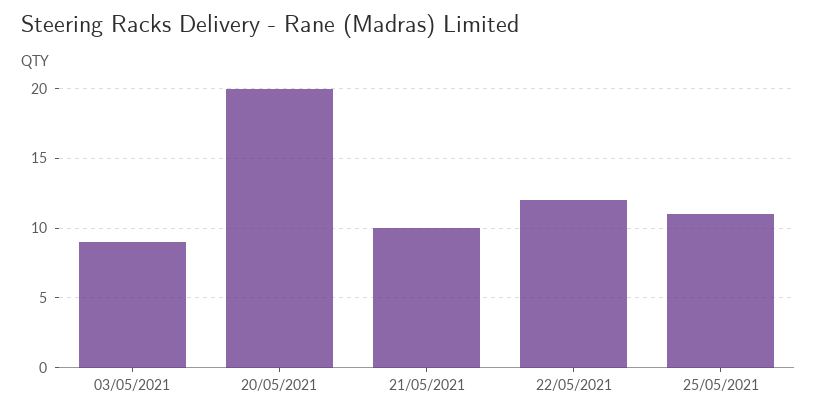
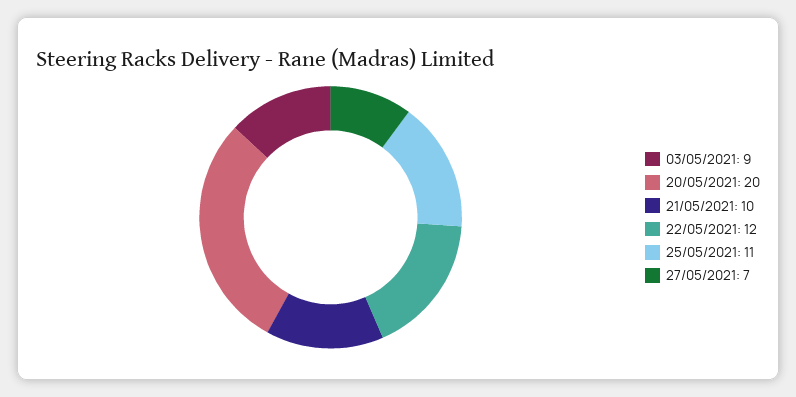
27/05/2021: none -> 7

